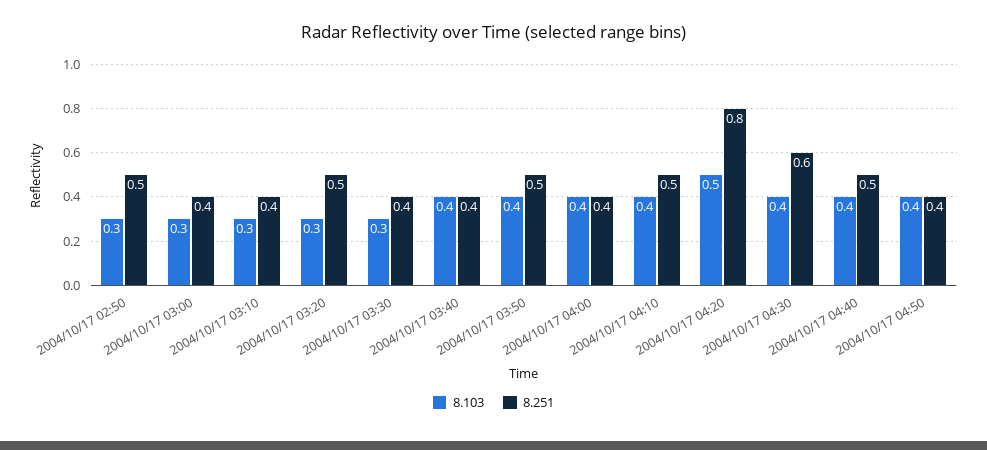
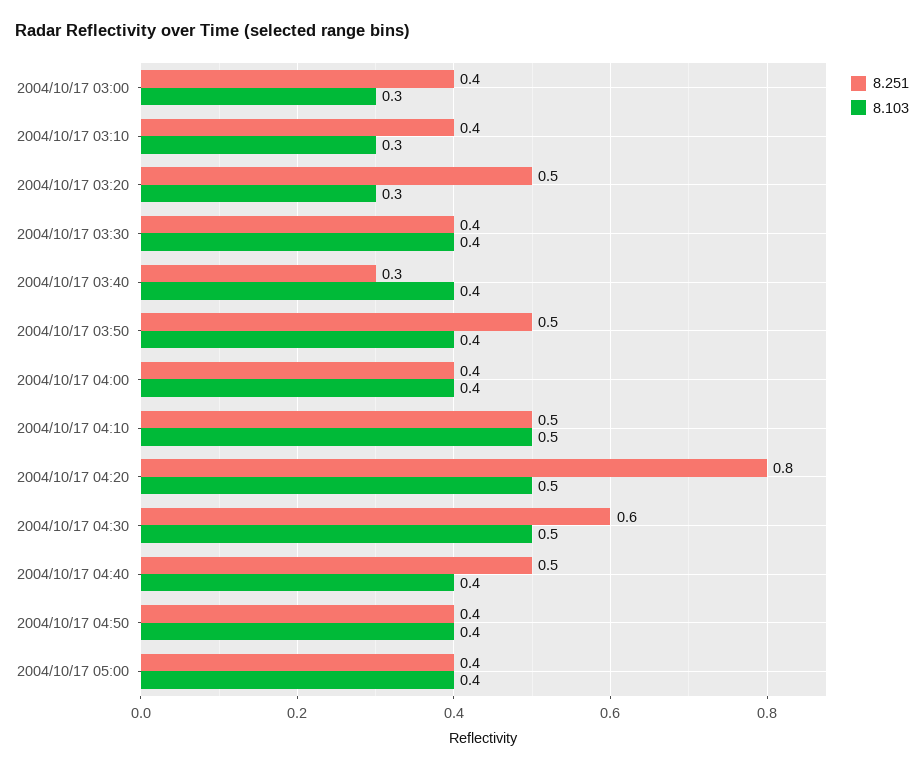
8.103, 2004/10/17 02:50: 0.3 -> none
8.251, 2004/10/17 02:50: 0.5 -> none
8.103, 2004/10/17 03:30: 0.3 -> 0.4
8.251, 2004/10/17 03:40: 0.4 -> 0.3
8.103, 2004/10/17 04:10: 0.4 -> 0.5
8.103, 2004/10/17 04:30: 0.4 -> 0.5
8.251, 2004/10/17 05:00: none -> 0.4
8.103, 2004/10/17 05:00: none -> 0.4

